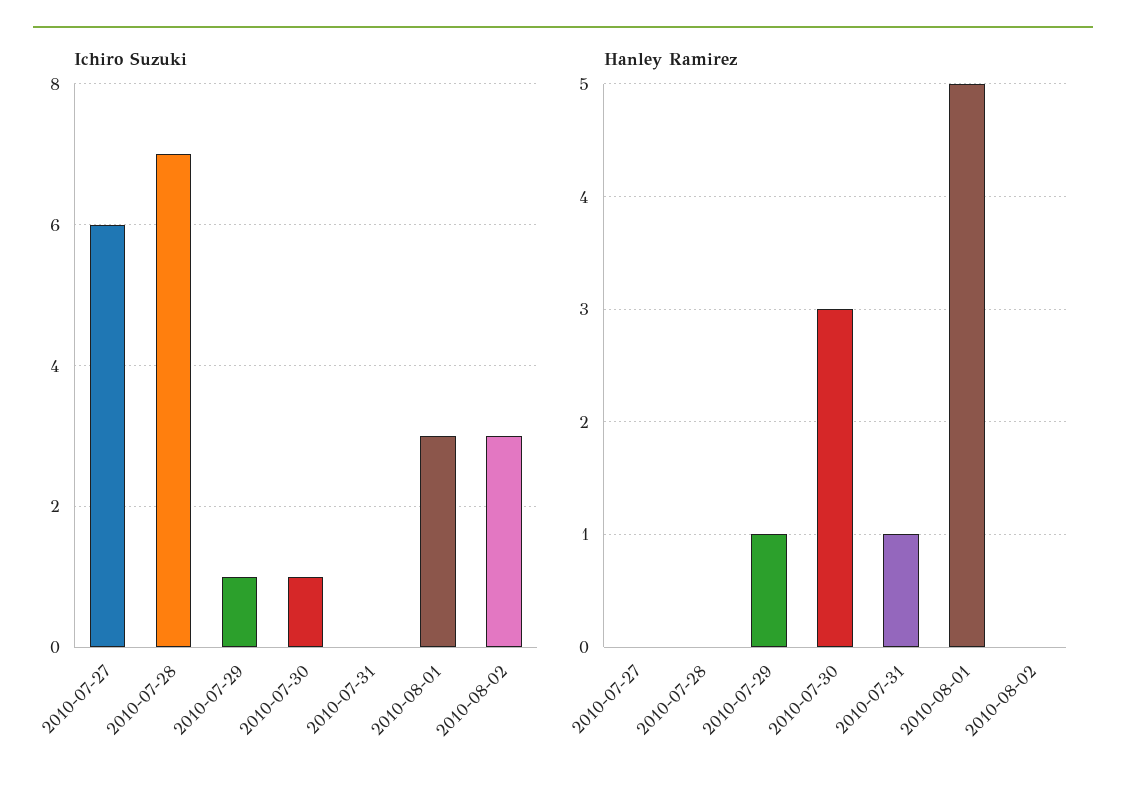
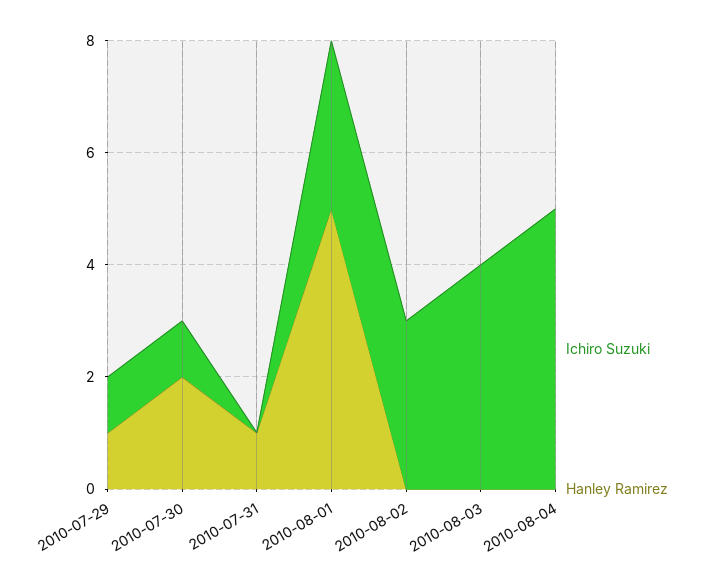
Ichiro Suzuki, 2010-07-27: 6 -> none
Ichiro Suzuki, 2010-07-28: 7 -> none
Hanley Ramirez, 2010-07-27: 0 -> none
Hanley Ramirez, 2010-07-28: 0 -> none
Hanley Ramirez, 2010-07-30: 3 -> 2
Ichiro Suzuki, 2010-08-03: none -> 4
Hanley Ramirez, 2010-08-03: none -> 0
Ichiro Suzuki, 2010-08-04: none -> 5
Hanley Ramirez, 2010-08-04: none -> 0

